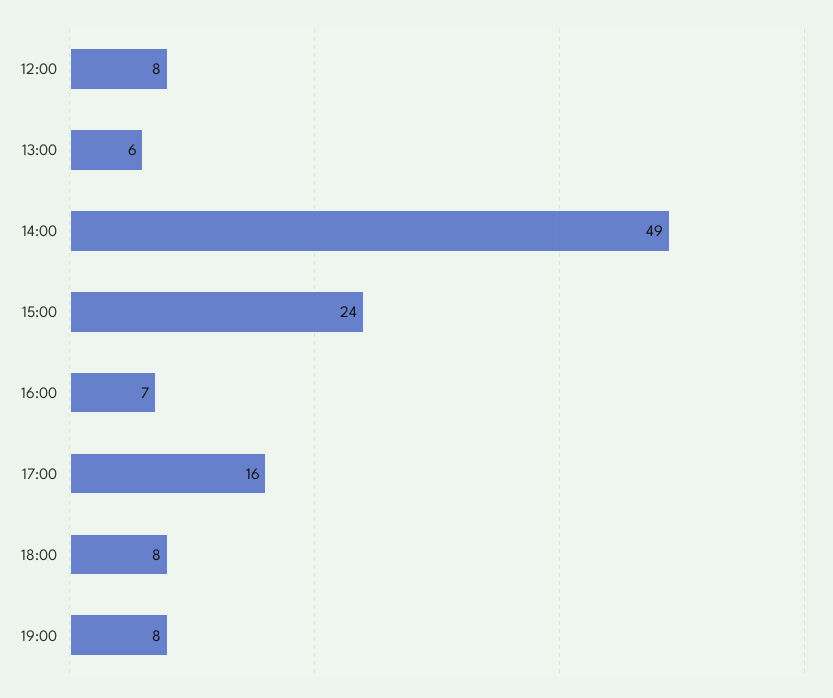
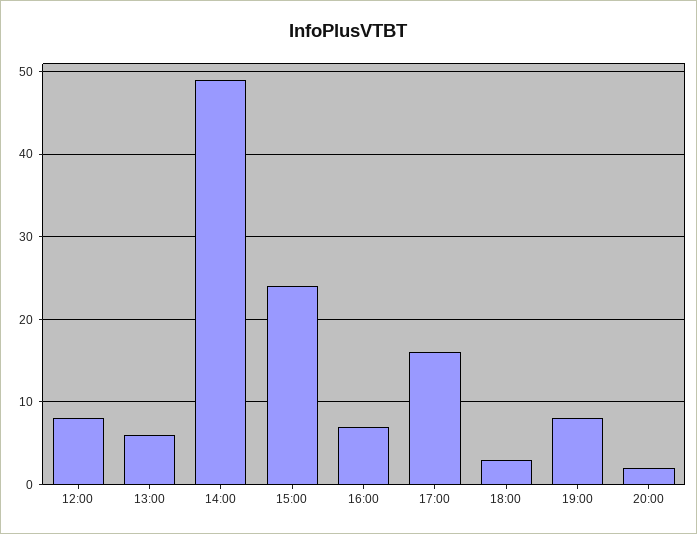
18:00: 8 -> 3
20:00: none -> 2

